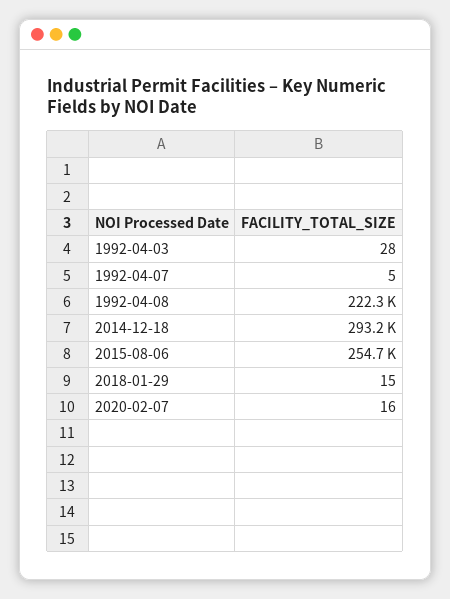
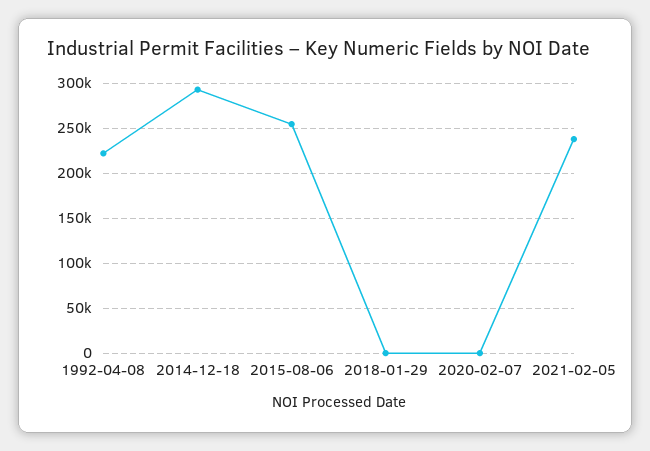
1992-04-03: 28 -> none
1992-04-07: 5 -> none
2021-02-05: none -> 240000

